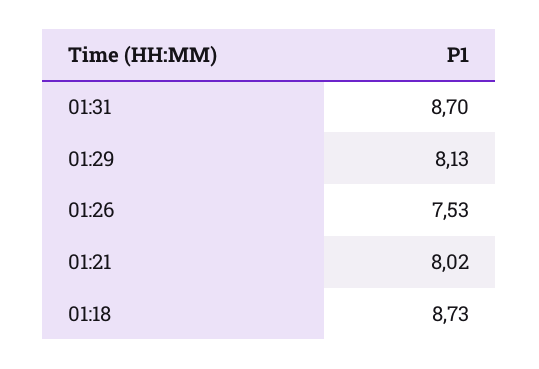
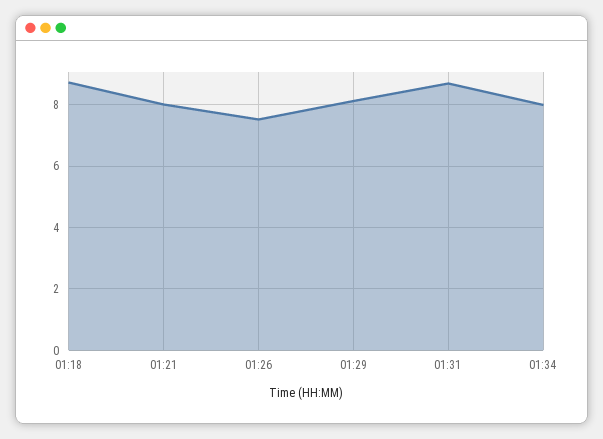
01:34: none -> 8

